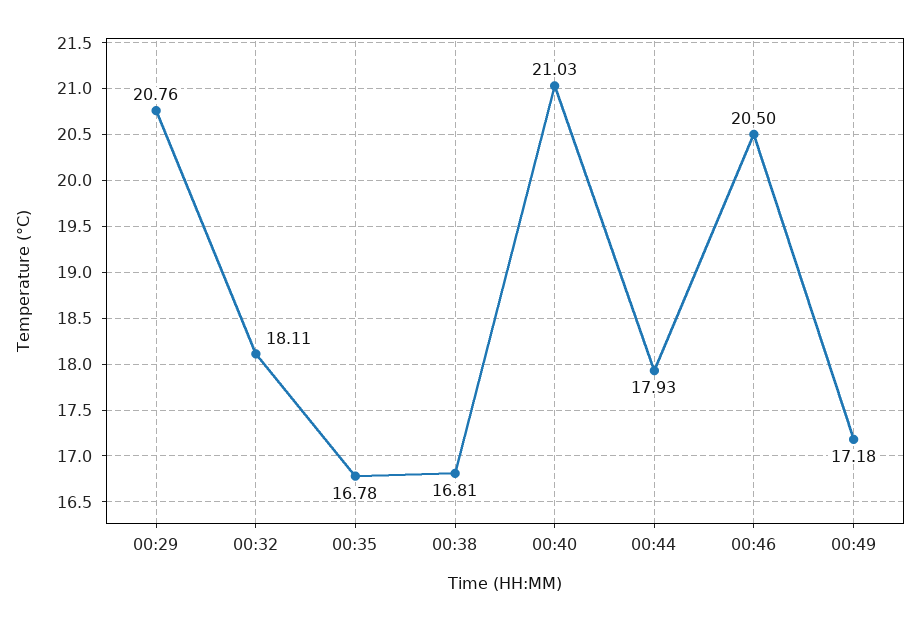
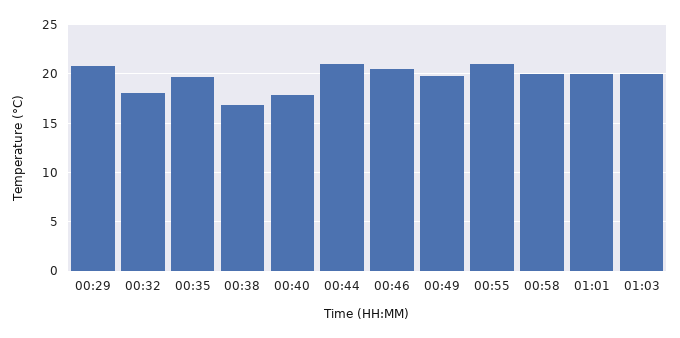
00:35: 16.78 -> 20
00:40: 21.03 -> 18
00:44: 17.93 -> 21
00:49: 17.18 -> 20
00:55: none -> 21
00:58: none -> 20
01:01: none -> 20
01:03: none -> 20

